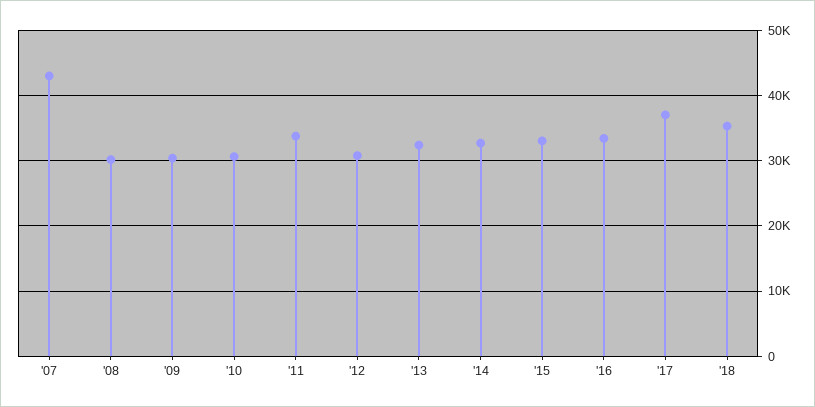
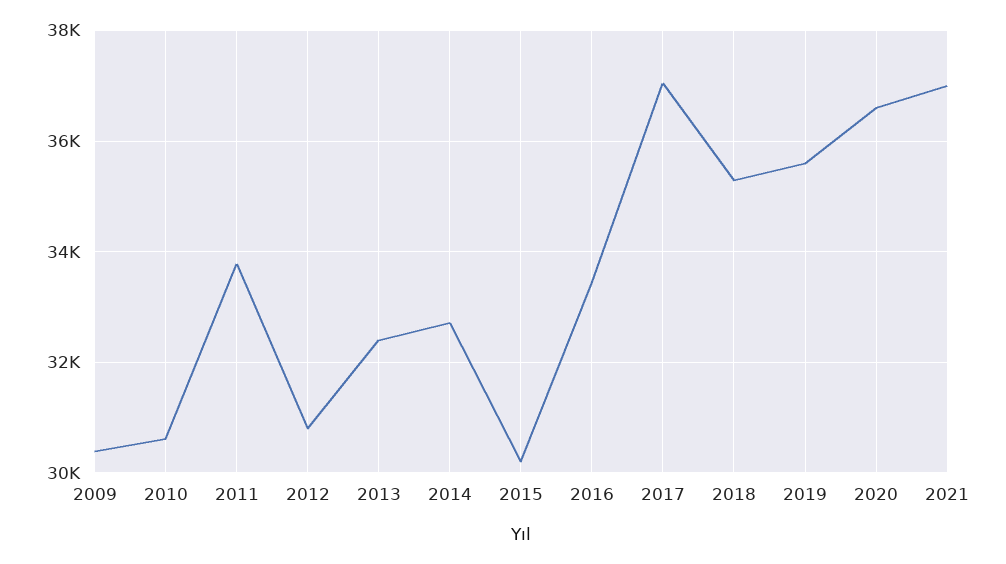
'07: 43000 -> none
'08: 30000 -> none
'15: 33000 -> 30200
2019: none -> 35600
2020: none -> 36600
2021: none -> 37000

